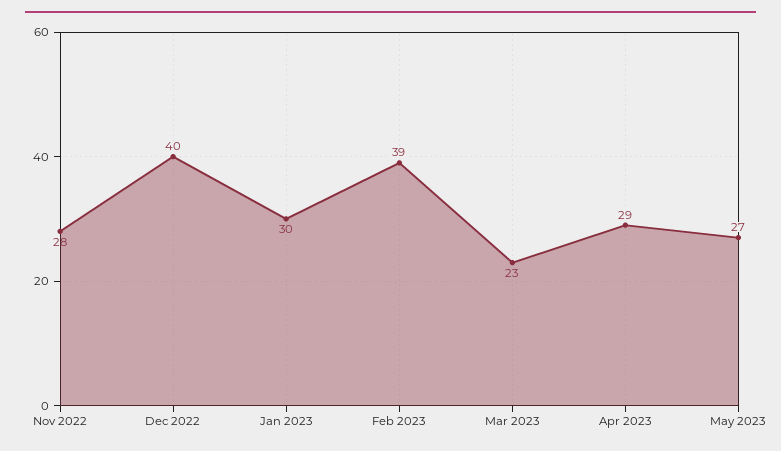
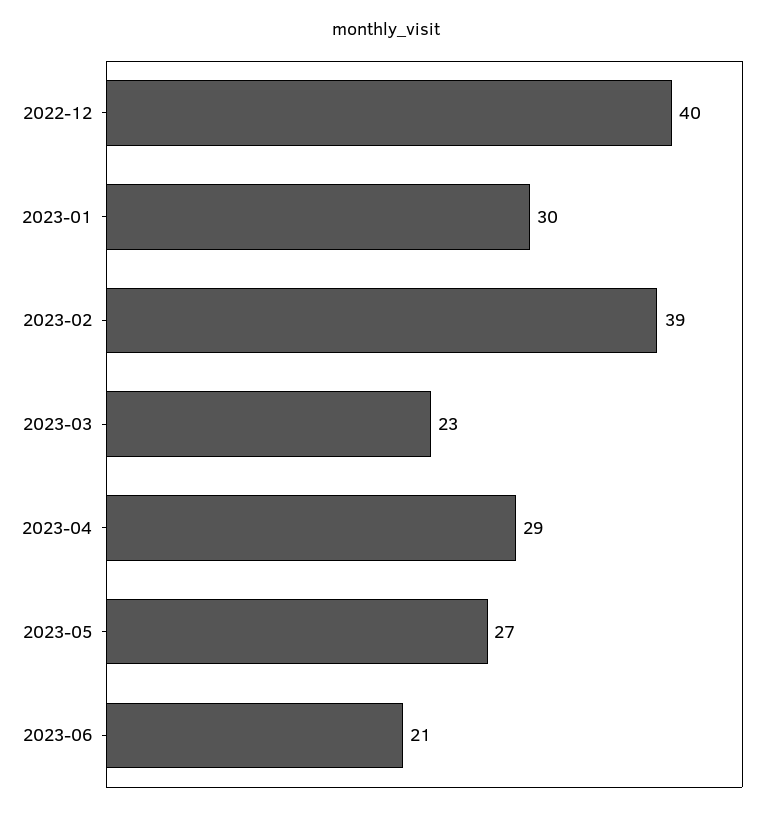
Nov 2022: 28 -> none
2023-06: none -> 21

